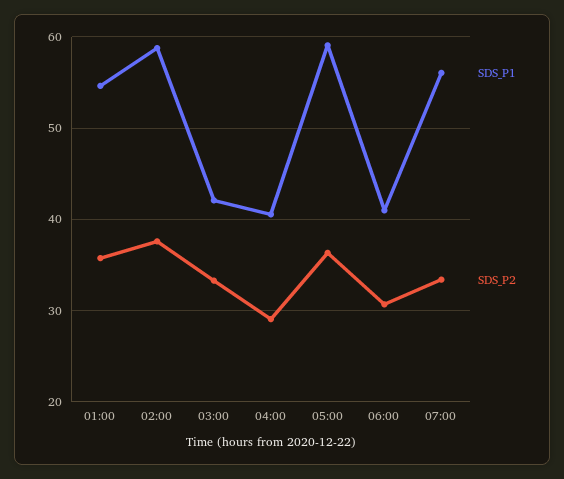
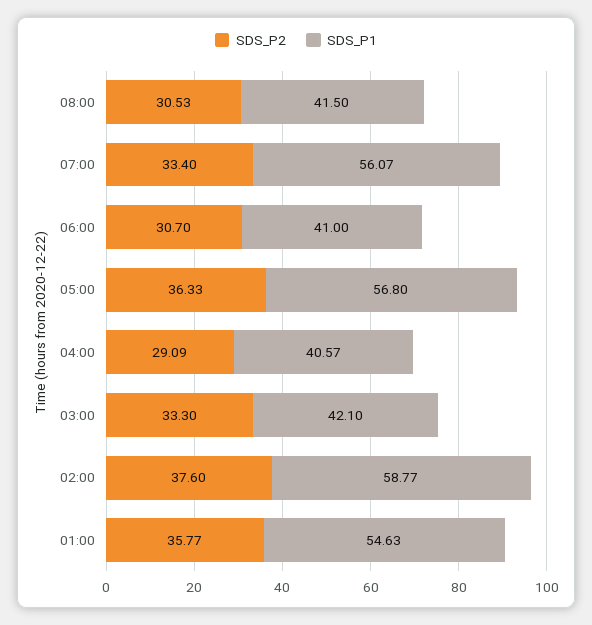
SDS_P1, 05:00: 59 -> 56.8
SDS_P2, 08:00: none -> 30.53
SDS_P1, 08:00: none -> 41.5

